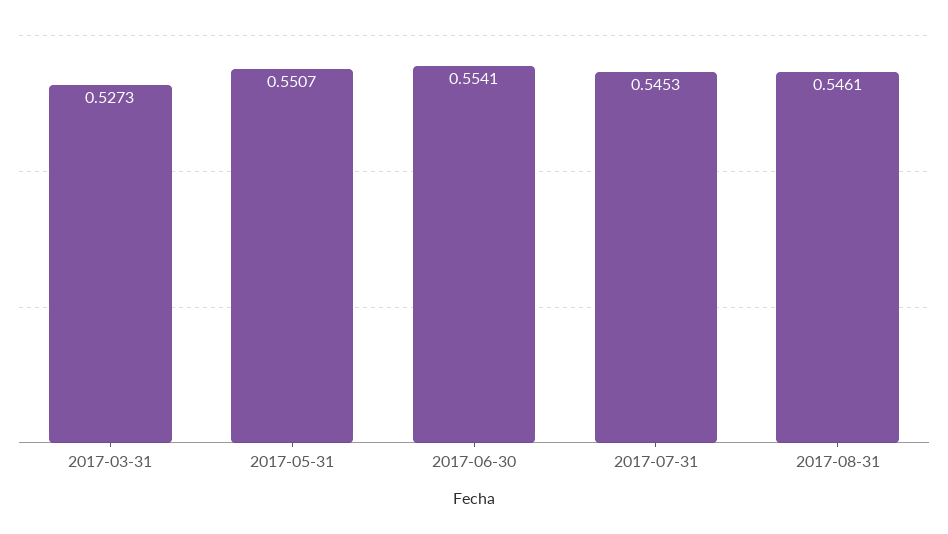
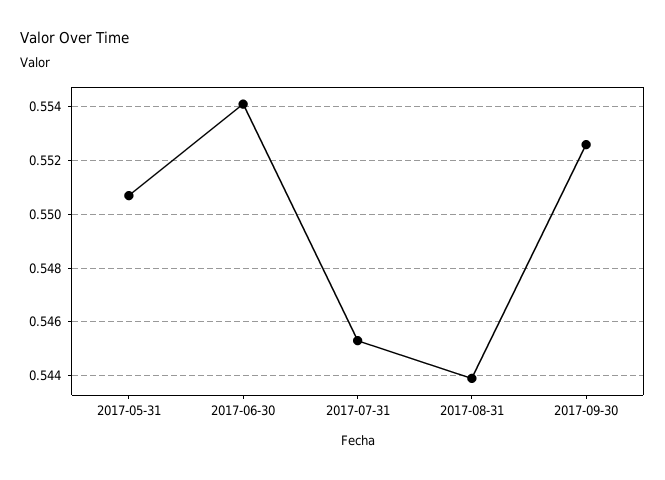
2017-03-31: 0.5273 -> none
2017-08-31: 0.5461 -> 0.544
2017-09-30: none -> 0.5525

